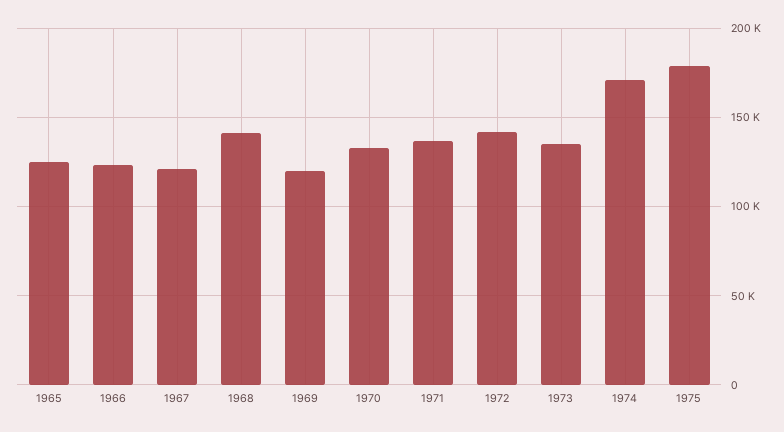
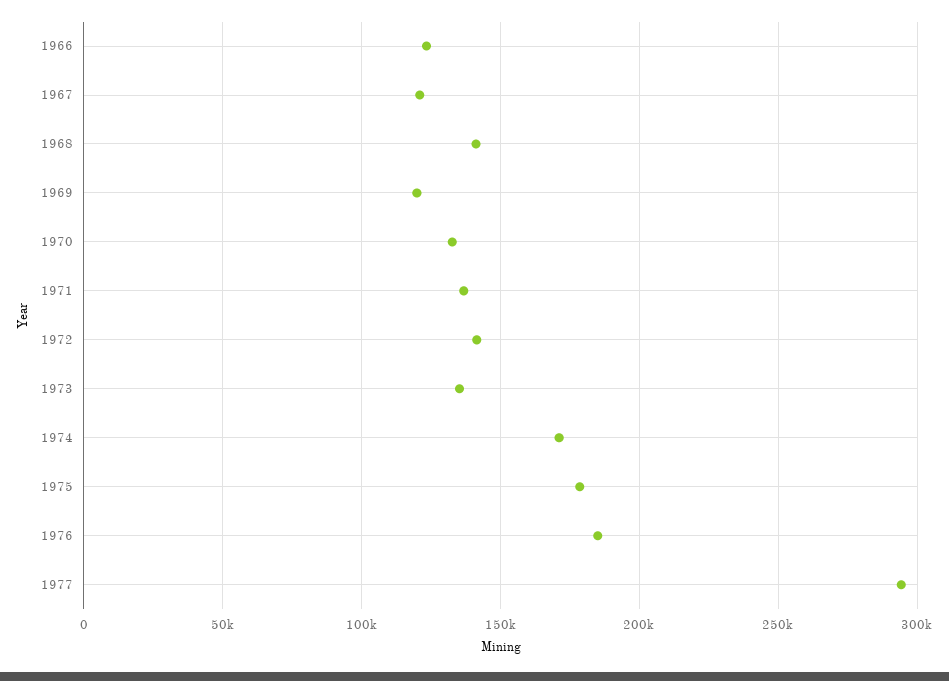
1965: 125000 -> none
1976: none -> 185000
1977: none -> 295000

